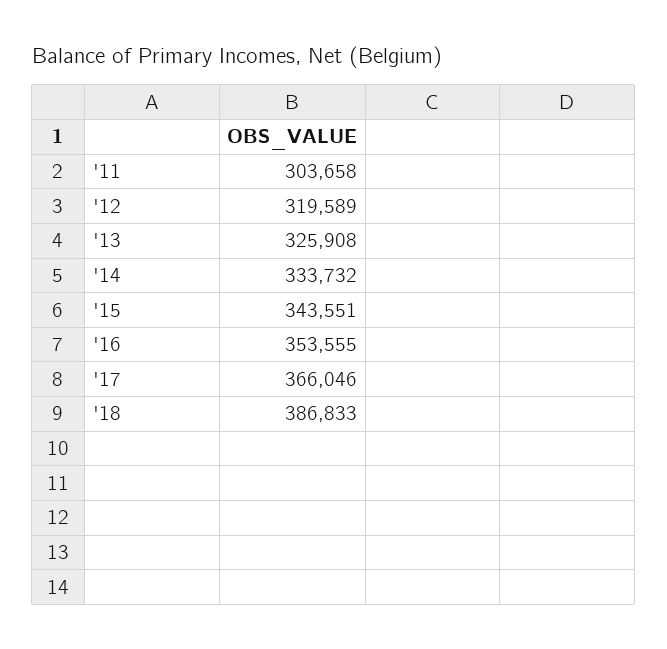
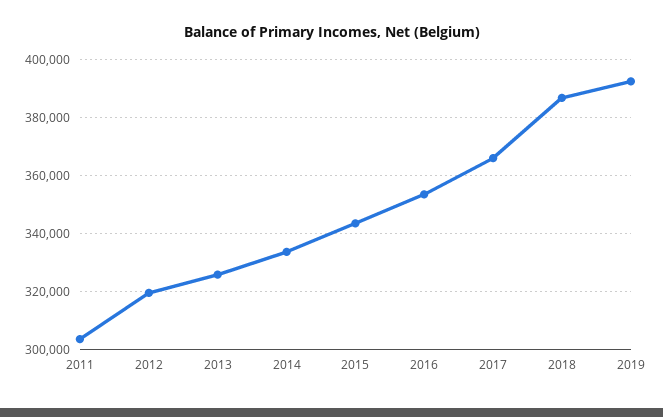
2019: none -> 392500

